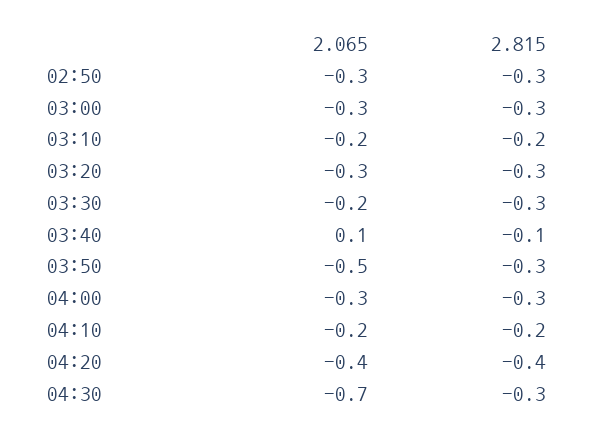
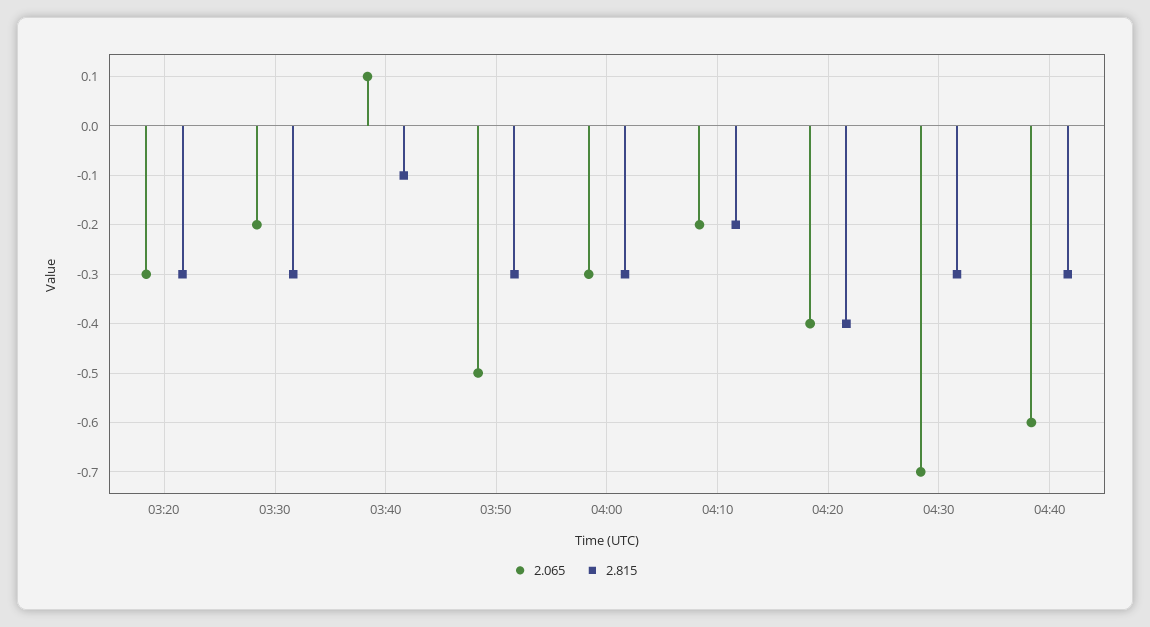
2.065, 02:50: -0.3 -> none
2.815, 02:50: -0.3 -> none
2.065, 03:00: -0.3 -> none
2.815, 03:00: -0.3 -> none
2.065, 03:10: -0.2 -> none
2.815, 03:10: -0.2 -> none
2.065, 04:40: none -> -0.6
2.815, 04:40: none -> -0.3

